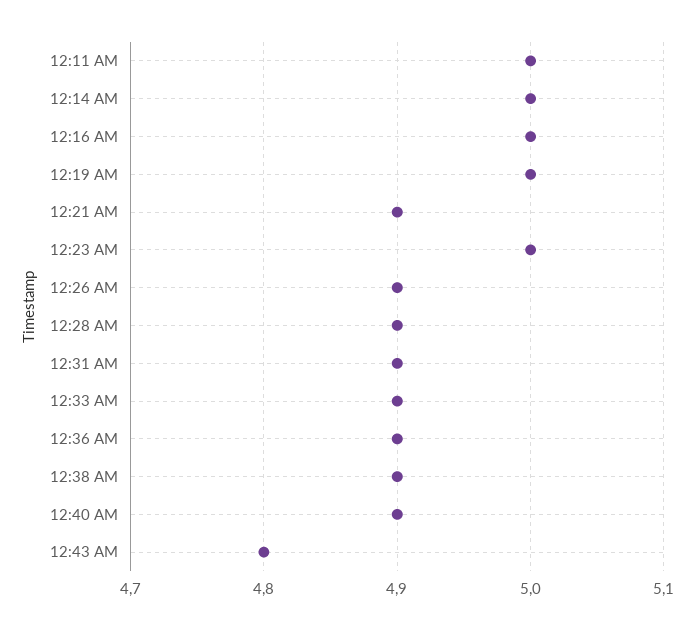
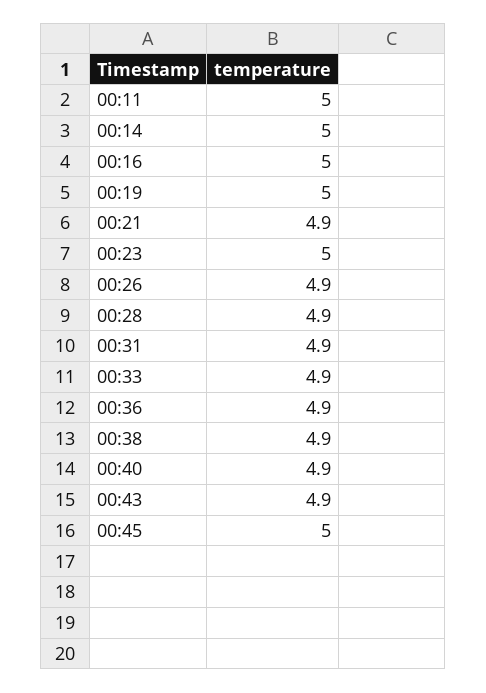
12:43 AM: 4.8 -> 4.9
00:45: none -> 5

